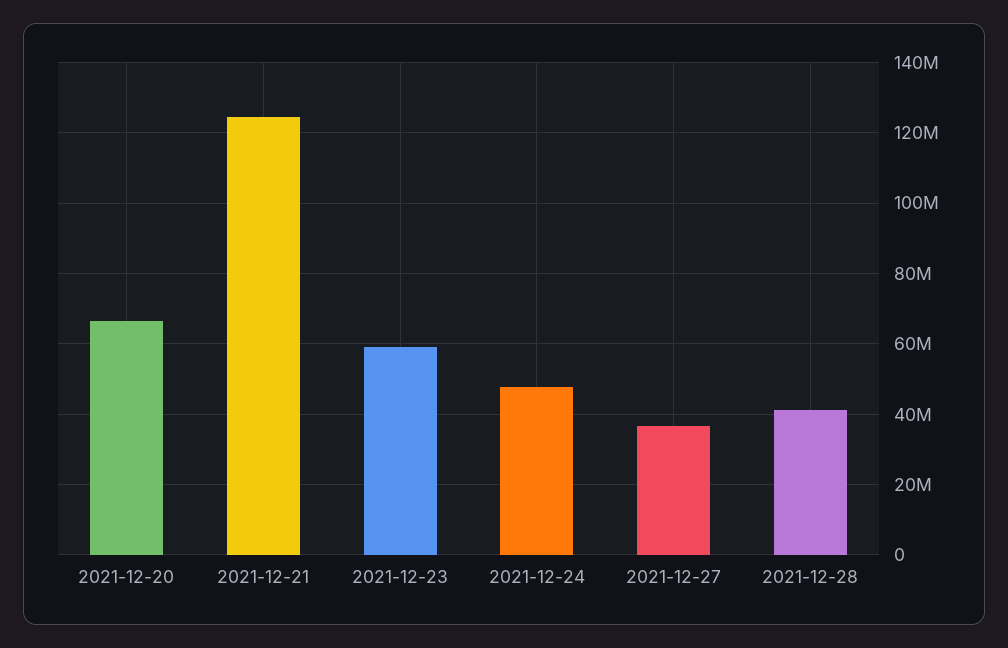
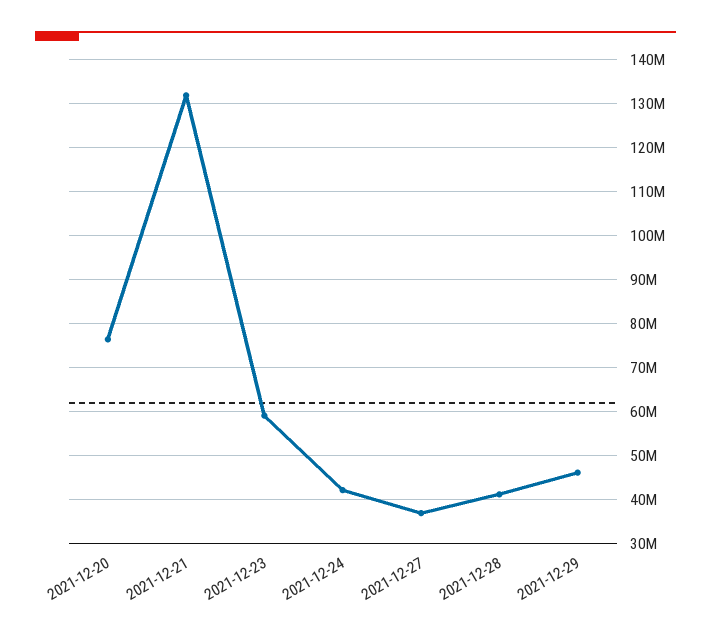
2021-12-20: 66000000 -> 76000000
2021-12-21: 124000000 -> 132000000
2021-12-24: 48000000 -> 42000000
2021-12-29: none -> 46000000

